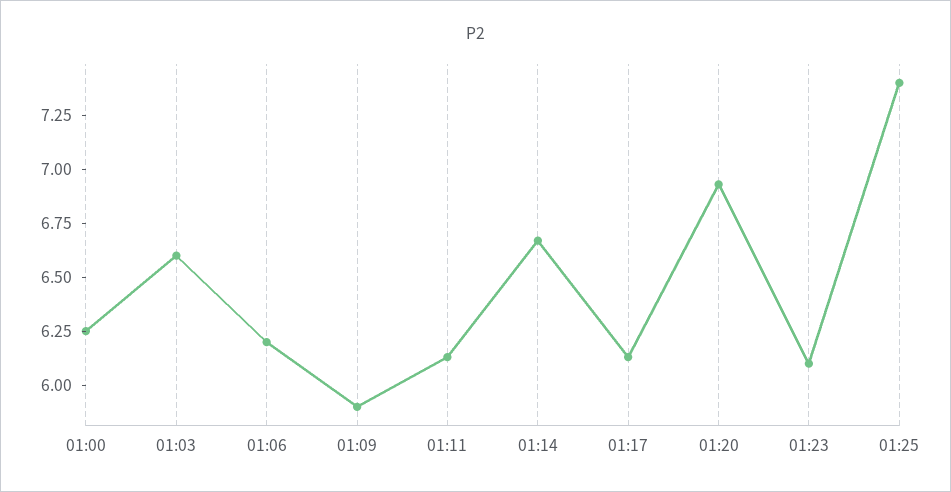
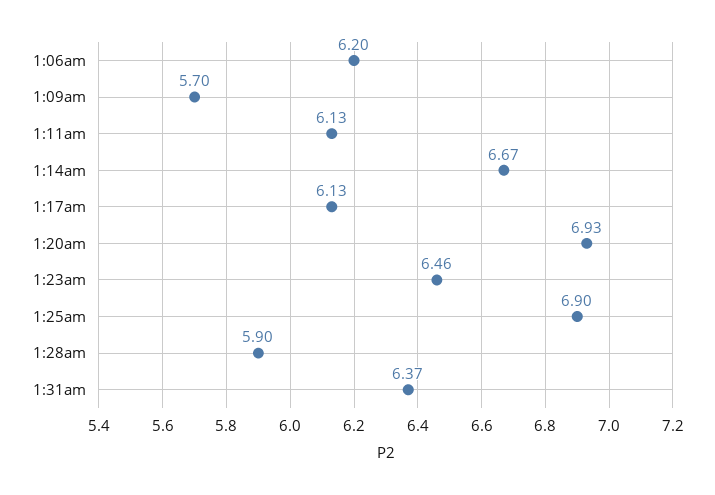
01:00: 6.25 -> none
01:03: 6.6 -> none
01:09: 5.9 -> 5.7
01:23: 6.1 -> 6.46
01:25: 7.4 -> 6.9
1:28am: none -> 5.9
1:31am: none -> 6.37

